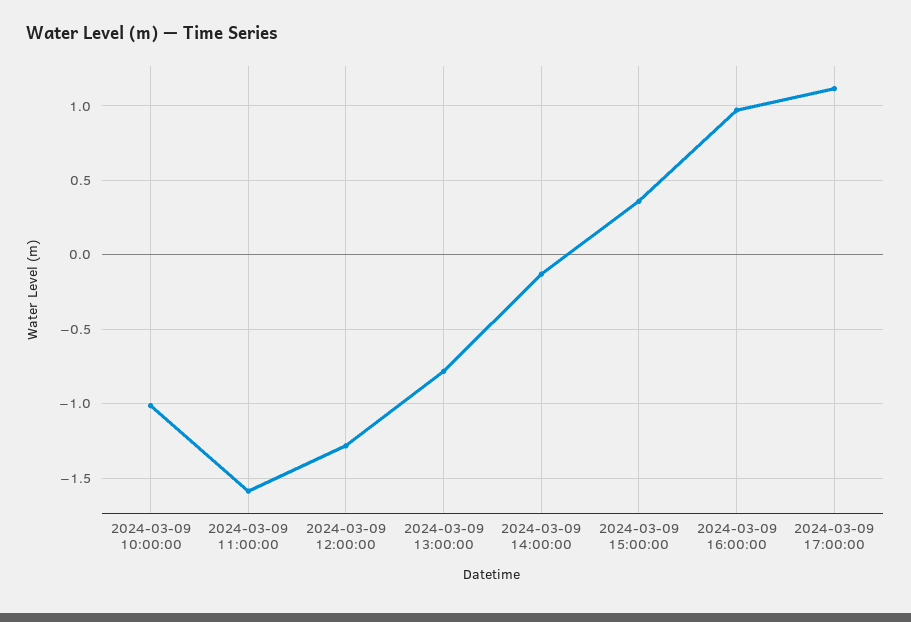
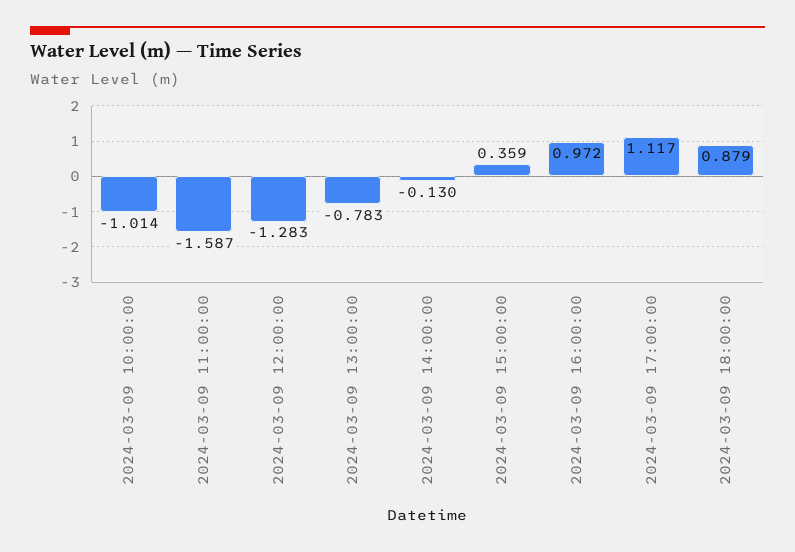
2024-03-09 18:00:00: none -> 0.879

